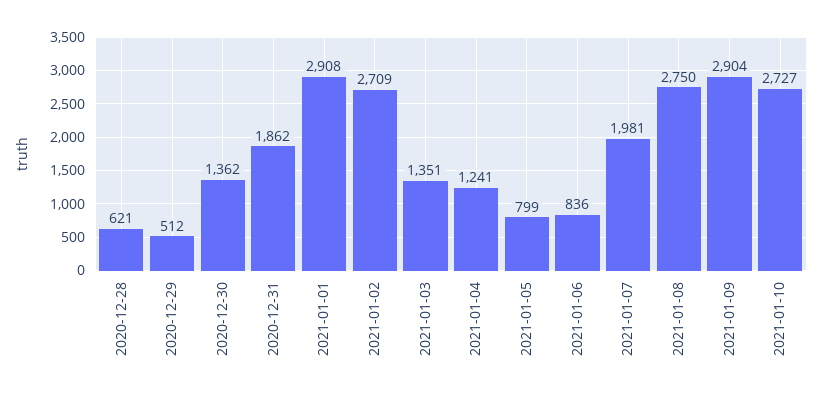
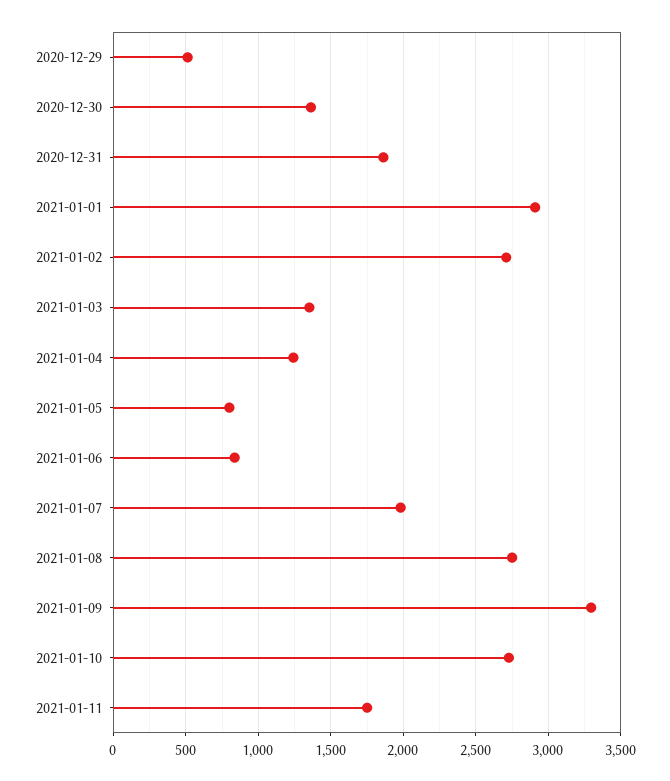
2020-12-28: 621 -> none
2021-01-09: 2904 -> 3300
2021-01-11: none -> 1750

